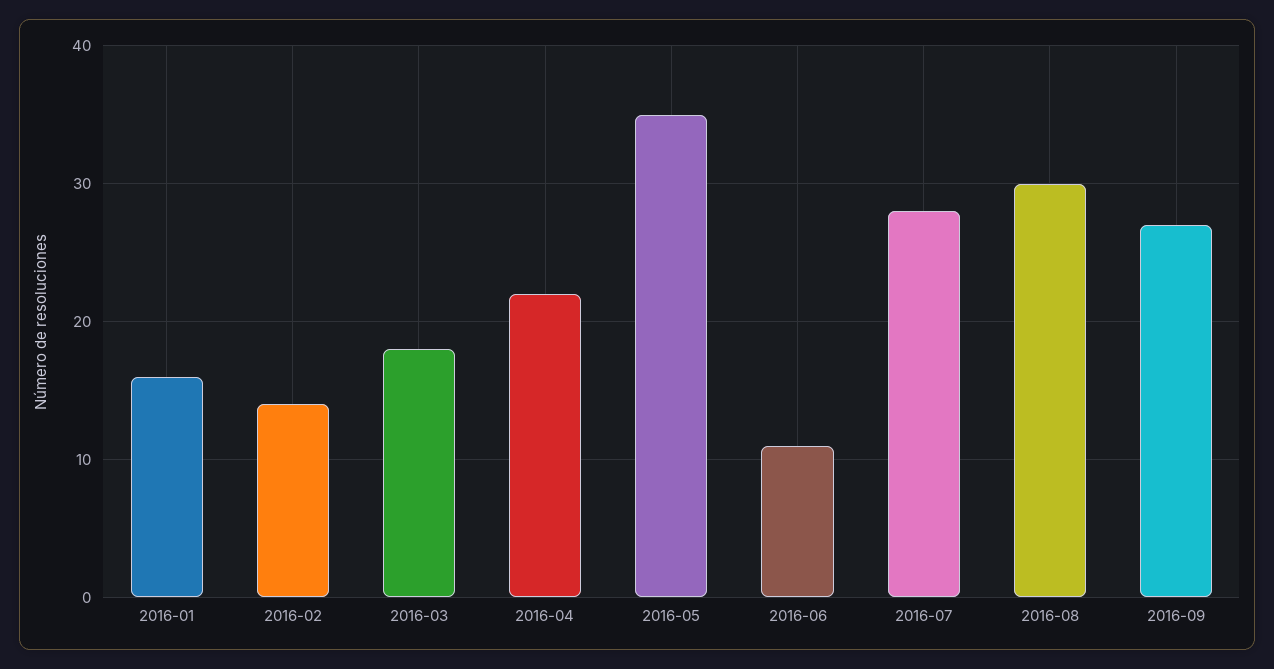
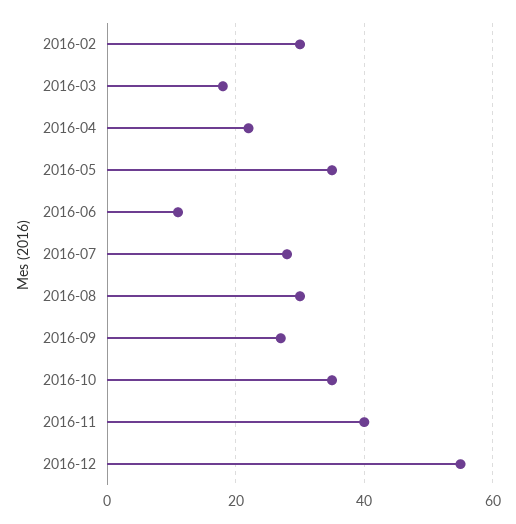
2016-01: 16 -> none
2016-02: 14 -> 30
2016-10: none -> 35
2016-11: none -> 40
2016-12: none -> 55

